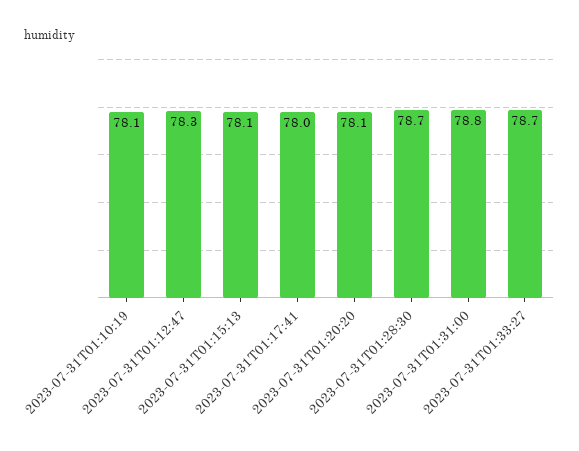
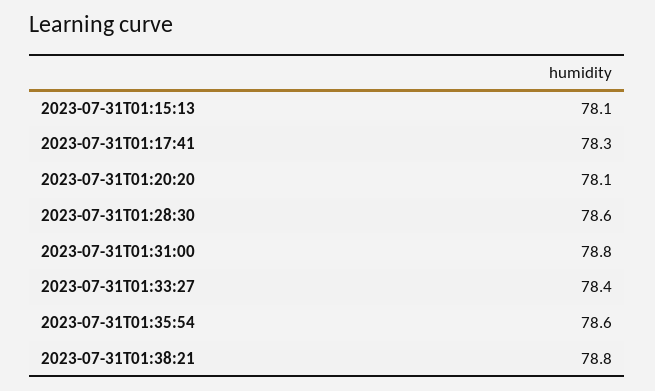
2023-07-31T01:10:19: 78.1 -> none
2023-07-31T01:12:47: 78.3 -> none
2023-07-31T01:17:41: 78 -> 78.3
2023-07-31T01:28:30: 78.7 -> 78.6
2023-07-31T01:33:27: 78.7 -> 78.4
2023-07-31T01:35:54: none -> 78.6
2023-07-31T01:38:21: none -> 78.8

